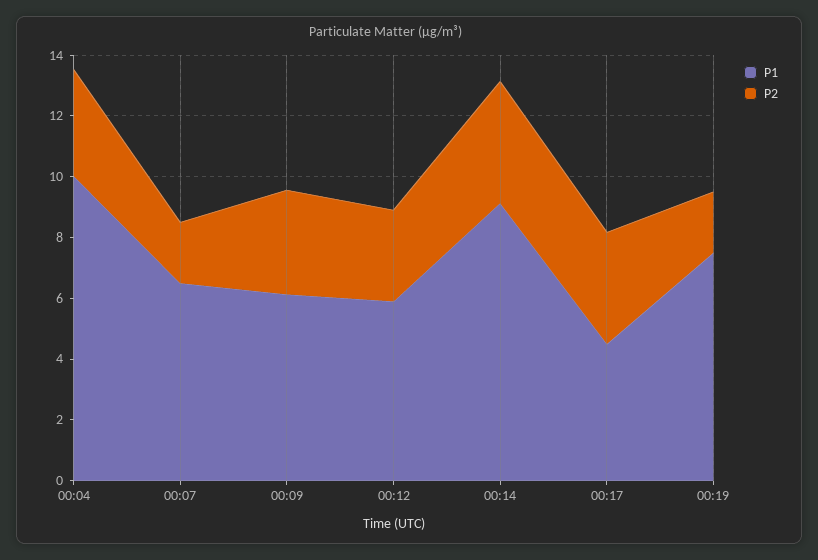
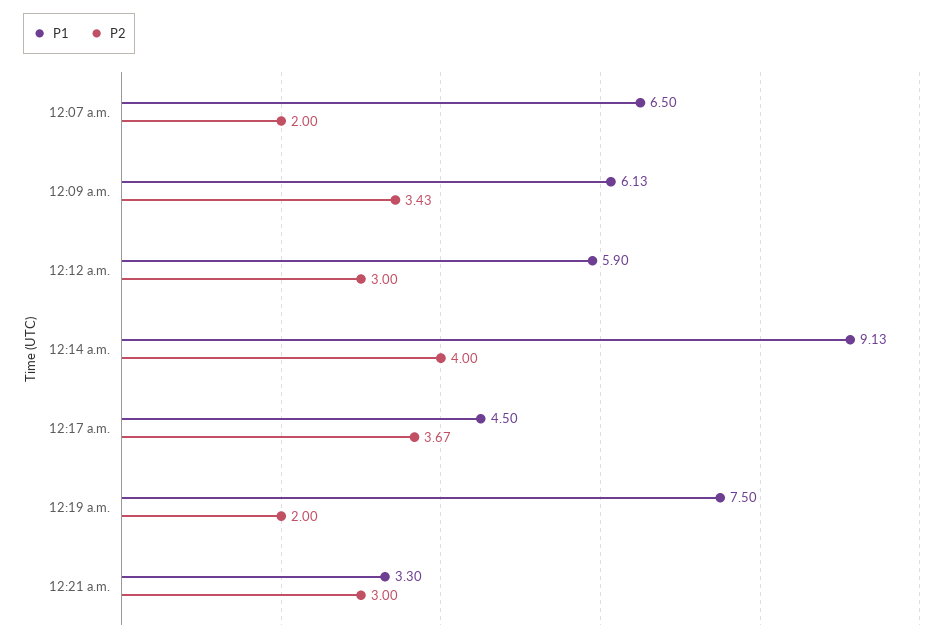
P1, 00:04: 10 -> none
P2, 00:04: 3.5 -> none
P1, 12:21 a.m.: none -> 3.3
P2, 12:21 a.m.: none -> 3

